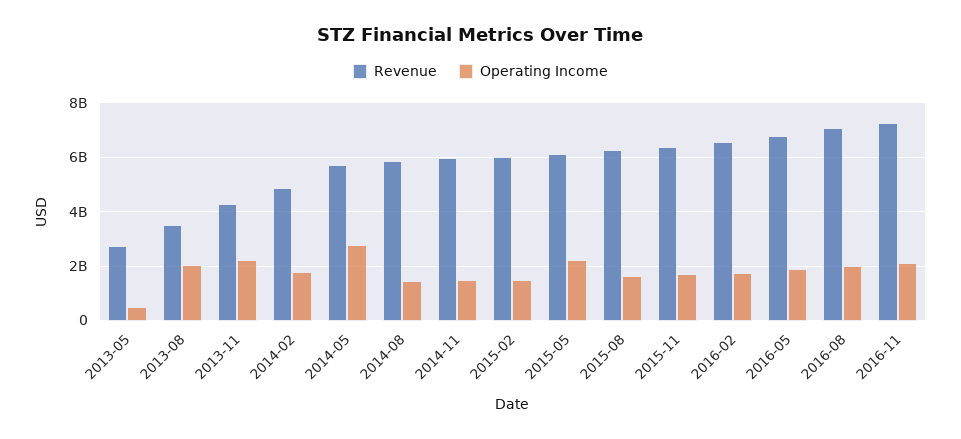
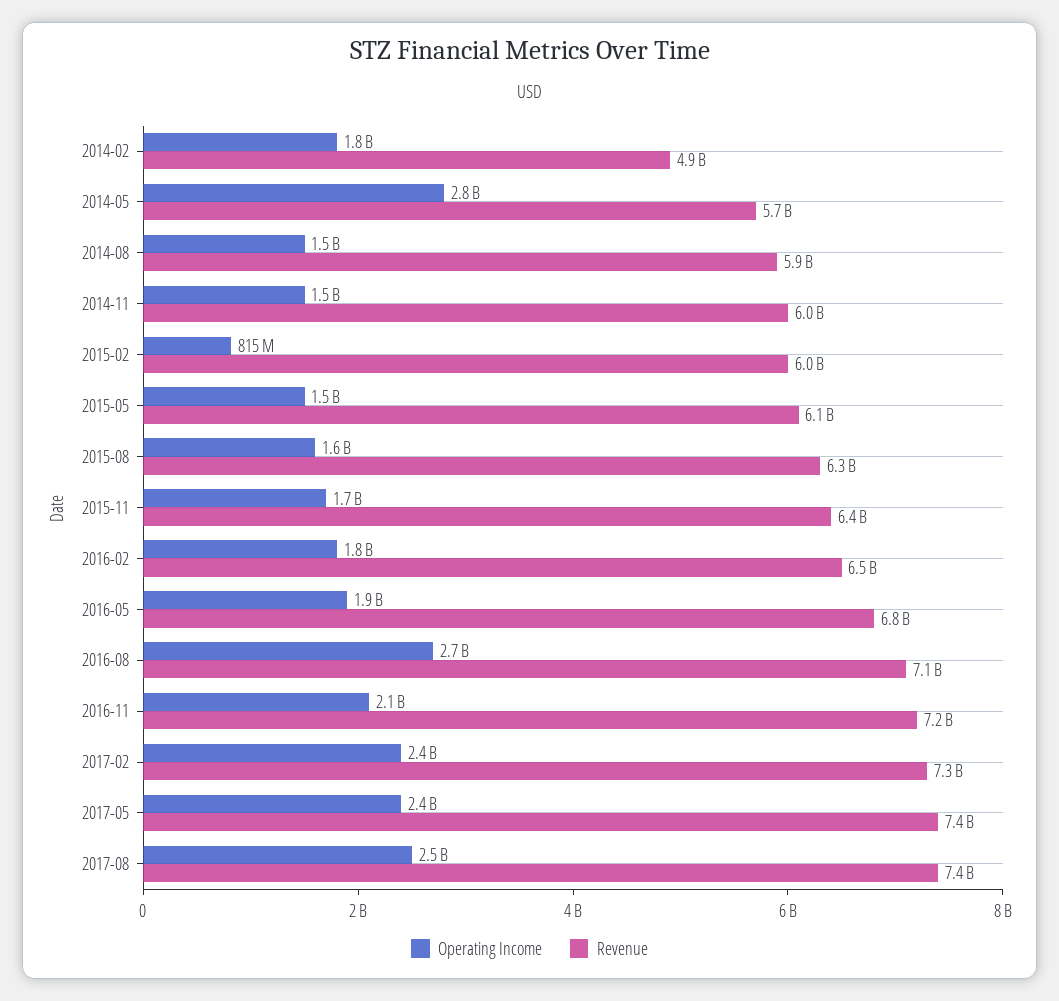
Revenue, 2013-05: 2750000000 -> none
Operating Income, 2013-05: 500000000 -> none
Revenue, 2013-08: 3500000000 -> none
Operating Income, 2013-08: 2000000000 -> none
Revenue, 2013-11: 4250000000 -> none
Operating Income, 2013-11: 2250000000 -> none
Operating Income, 2015-02: 1500000000 -> 815000000
Operating Income, 2015-05: 2250000000 -> 1500000000
Operating Income, 2016-08: 2000000000 -> 2700000000
Operating Income, 2017-02: none -> 2400000000
Revenue, 2017-02: none -> 7300000000
Operating Income, 2017-05: none -> 2400000000
Revenue, 2017-05: none -> 7400000000
Operating Income, 2017-08: none -> 2500000000
Revenue, 2017-08: none -> 7400000000

